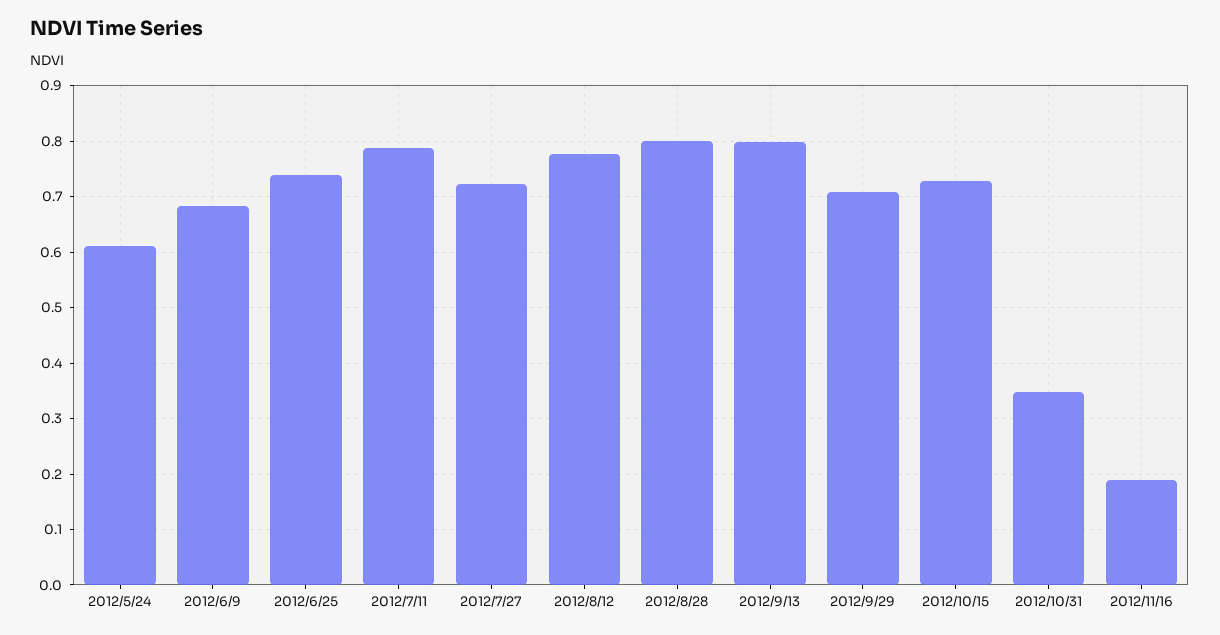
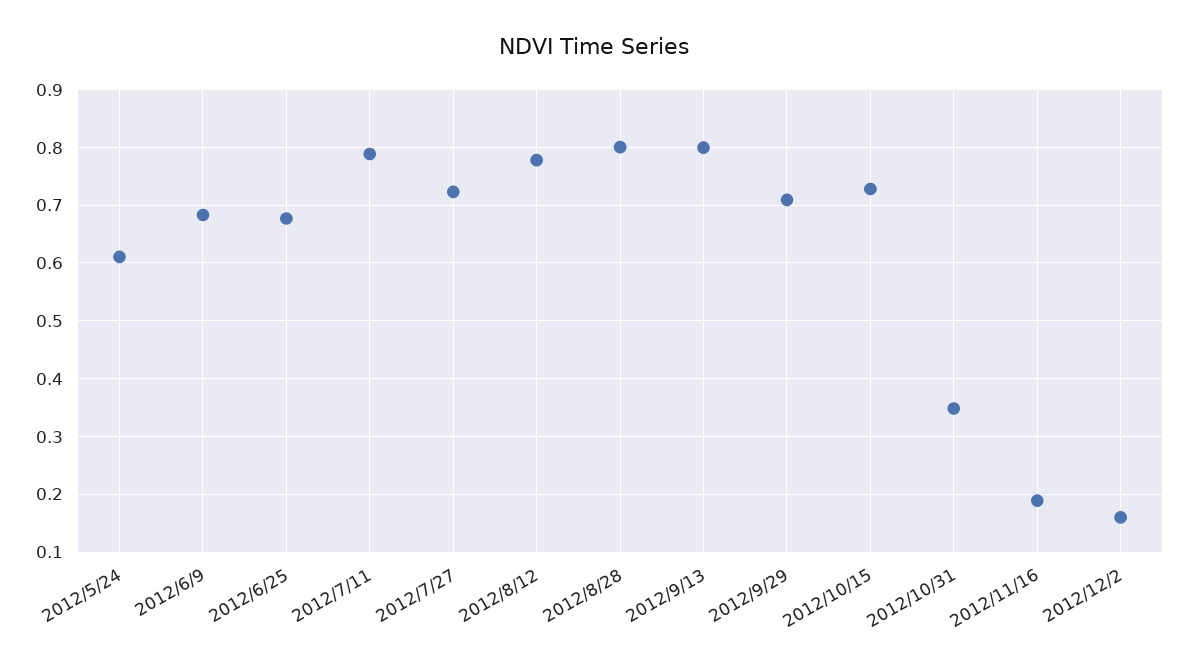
2012/6/25: 0.74 -> 0.68
2012/12/2: none -> 0.16

